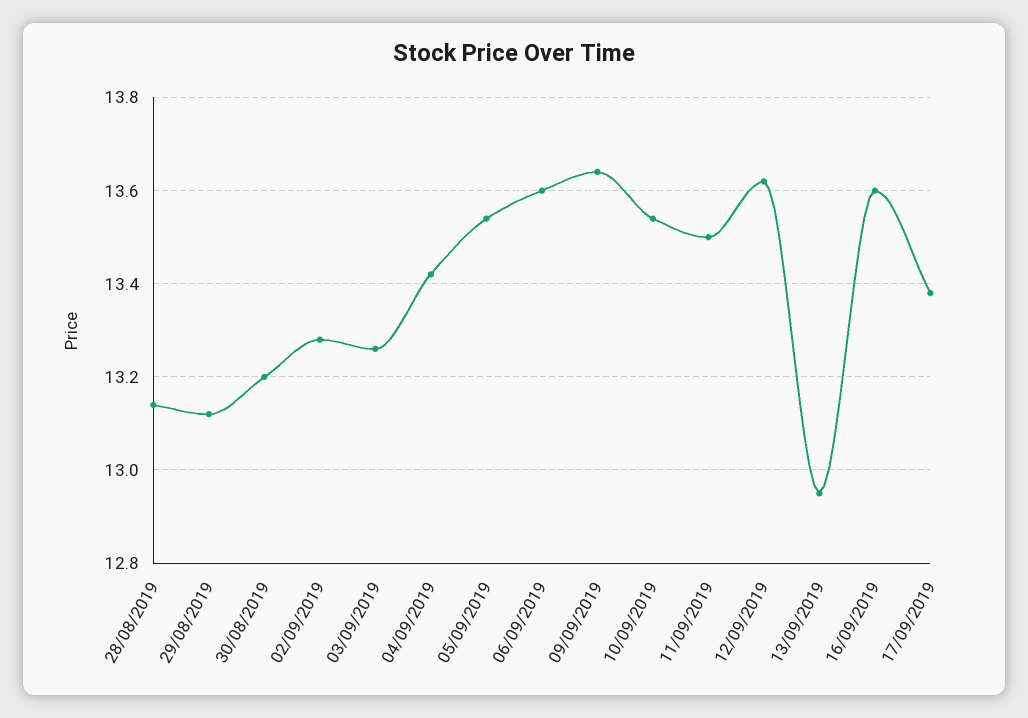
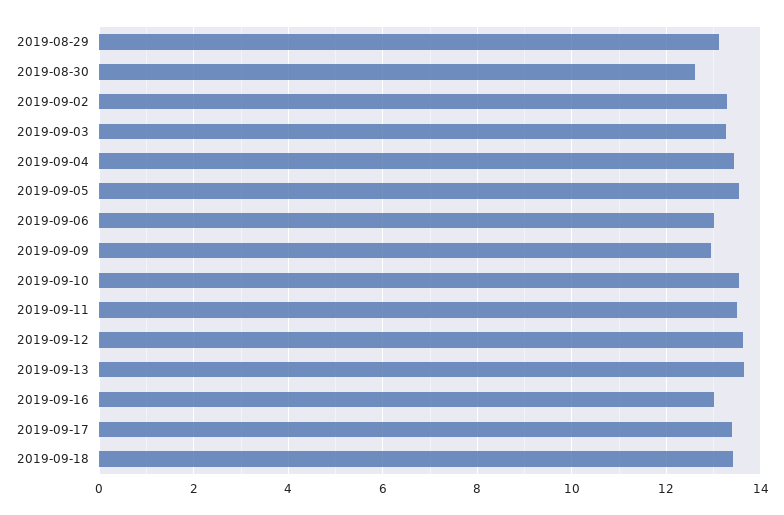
28/08/2019: 13.15 -> none
30/08/2019: 13.2 -> 12.6
06/09/2019: 13.6 -> 13
09/09/2019: 13.65 -> 13
13/09/2019: 12.95 -> 13.6
16/09/2019: 13.6 -> 13
2019-09-18: none -> 13.4

